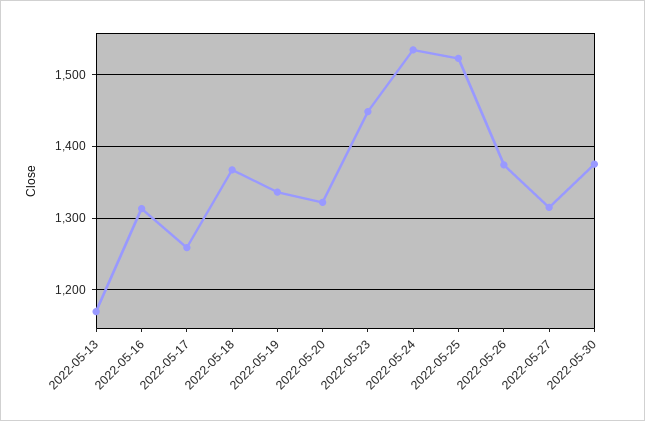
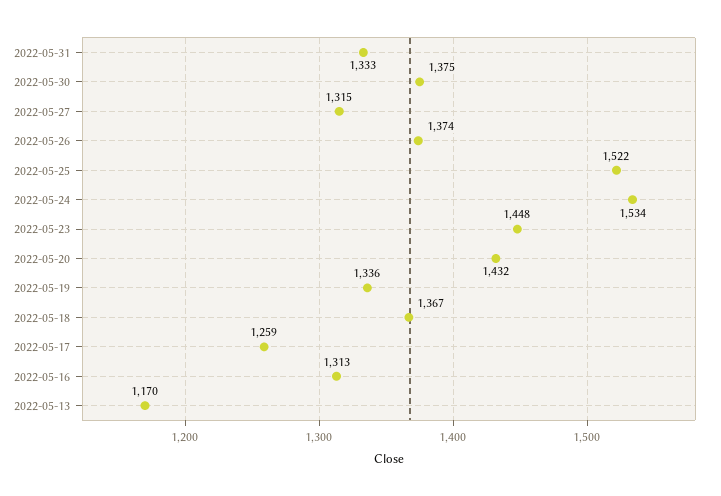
2022-05-20: 1320 -> 1432
2022-05-31: none -> 1333

